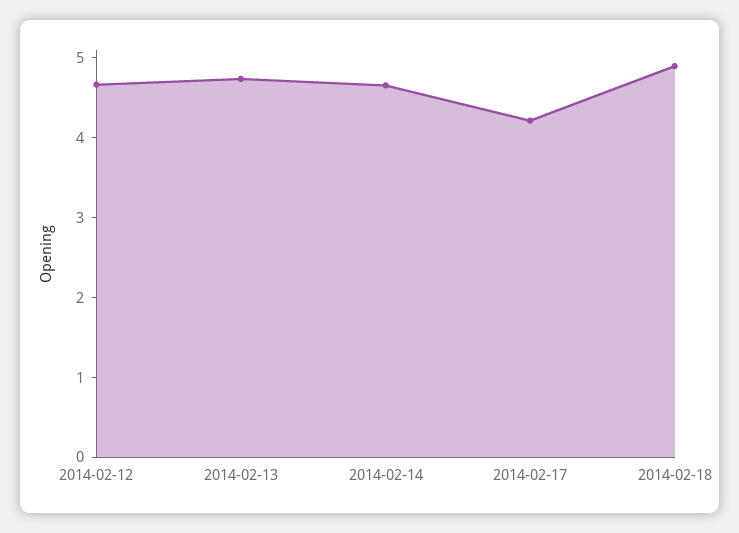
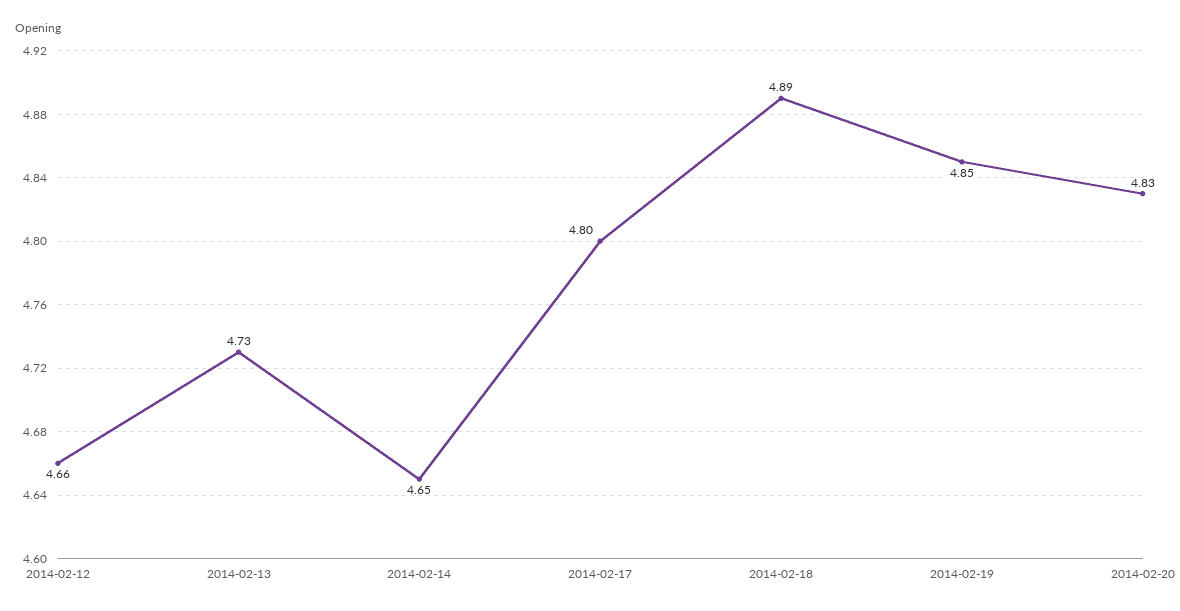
2014-02-17: 4.2 -> 4.8
2014-02-19: none -> 4.85
2014-02-20: none -> 4.83

